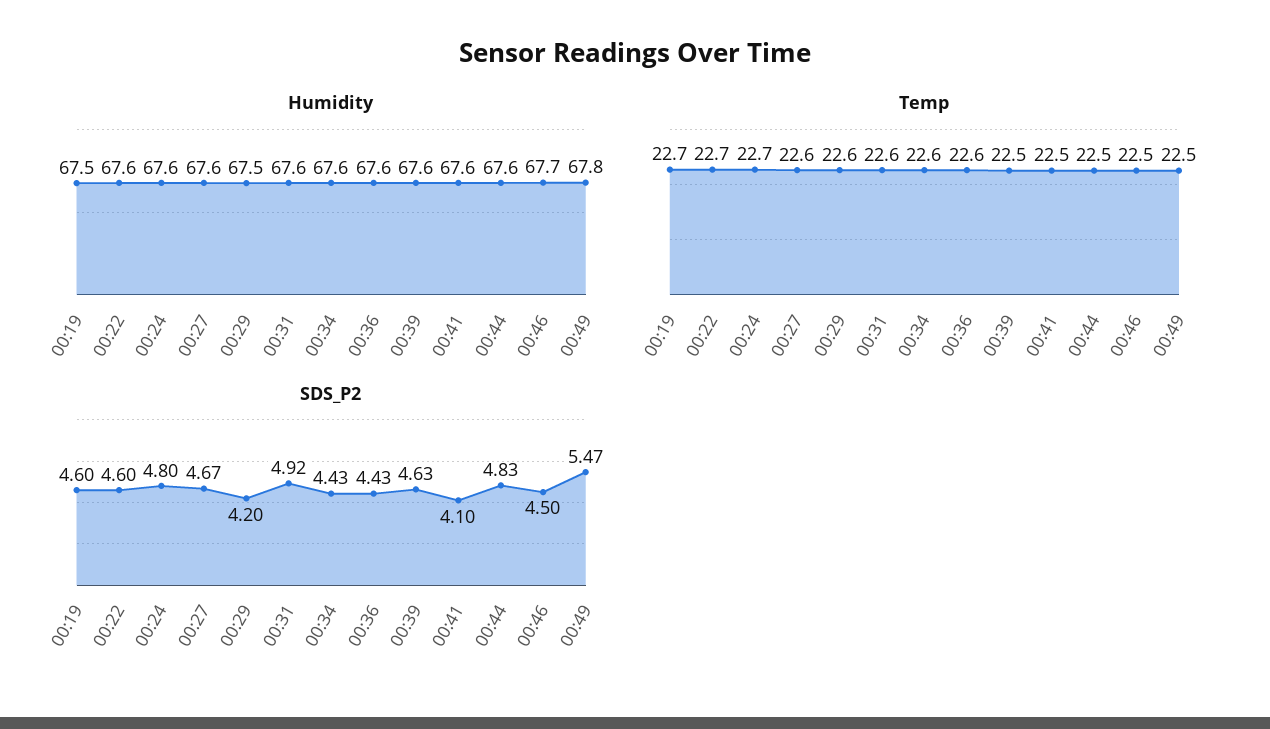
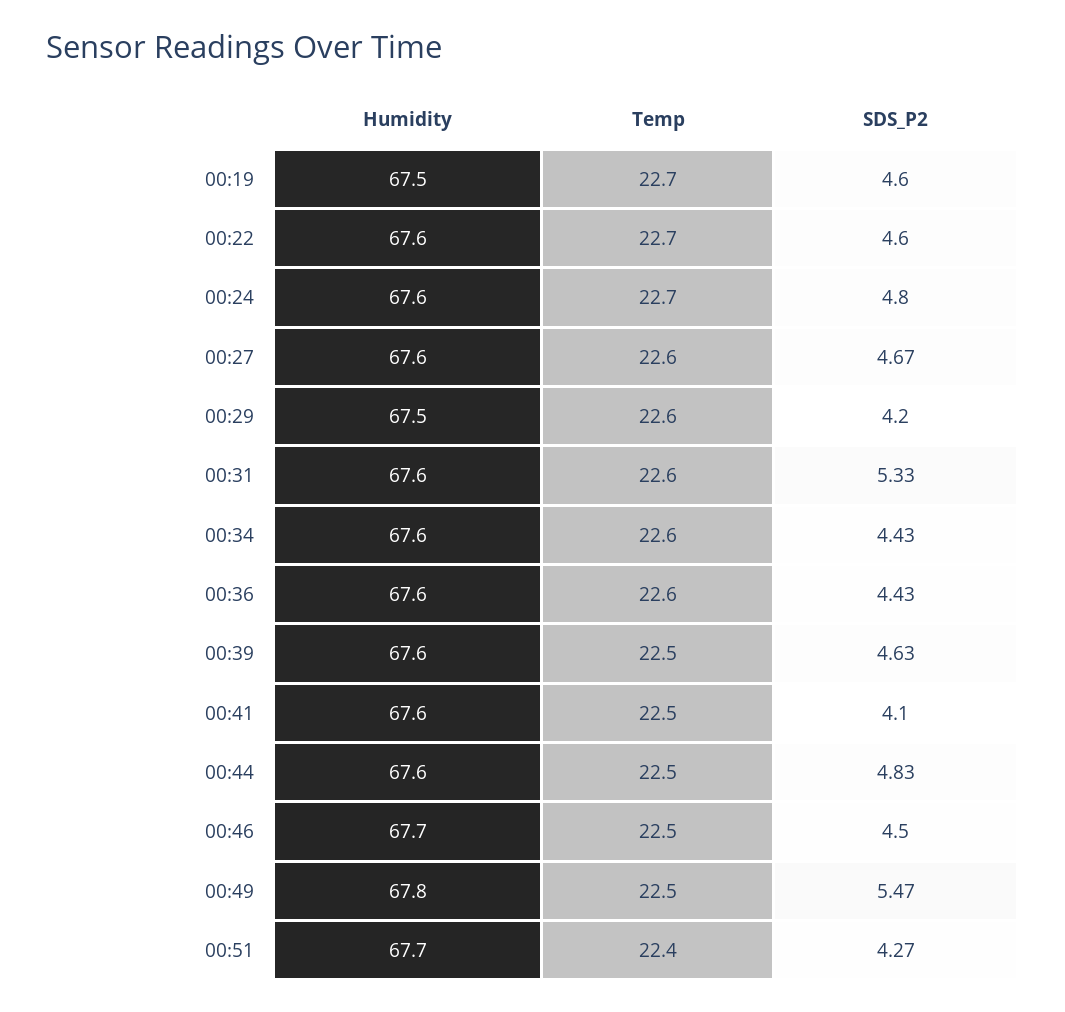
SDS_P2, 00:31: 4.92 -> 5.33
Humidity, 00:51: none -> 67.7
Temp, 00:51: none -> 22.4
SDS_P2, 00:51: none -> 4.27

